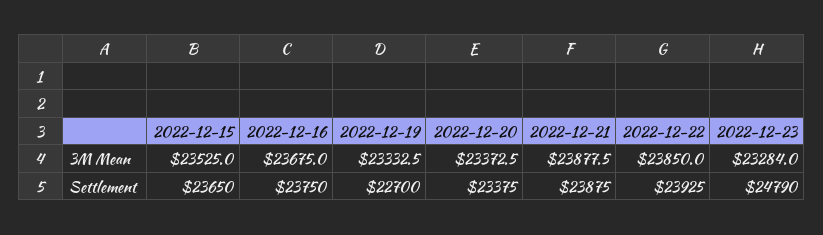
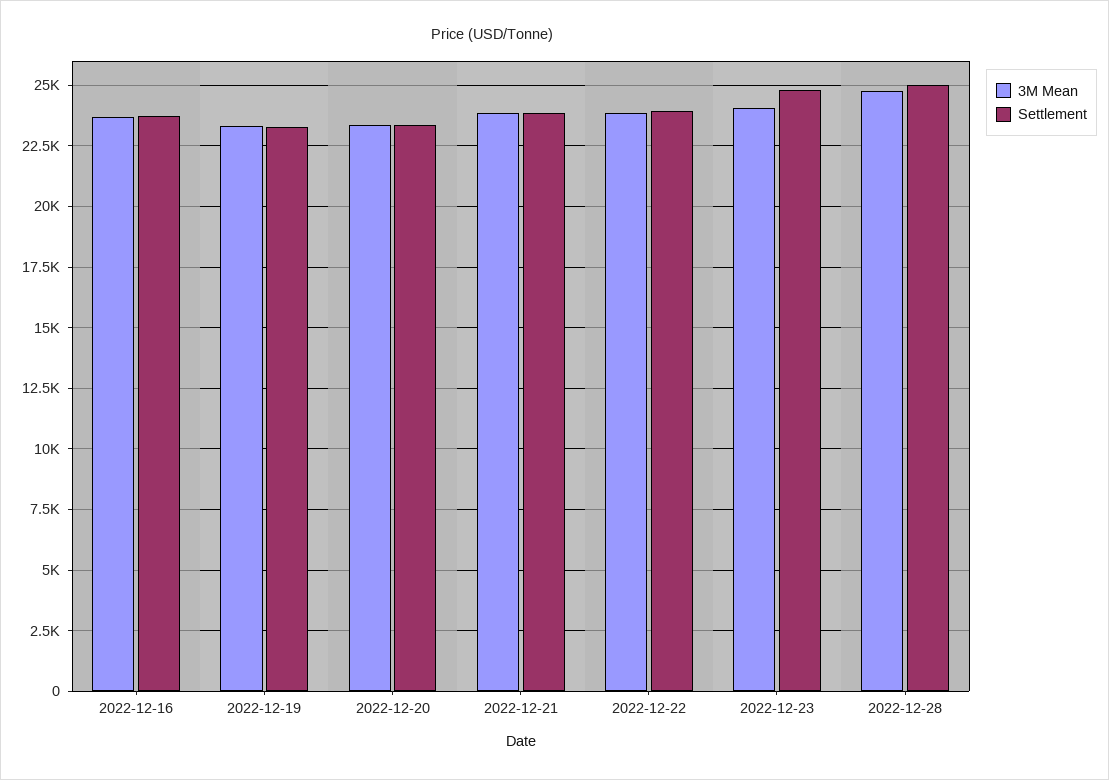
3M Mean, 2022-12-15: 23525 -> none
3M Mean, 2022-12-23: 23284 -> 24000
Settlement, 2022-12-15: 23650 -> none
Settlement, 2022-12-19: 22700 -> 23250
3M Mean, 2022-12-28: none -> 24750
Settlement, 2022-12-28: none -> 25000

